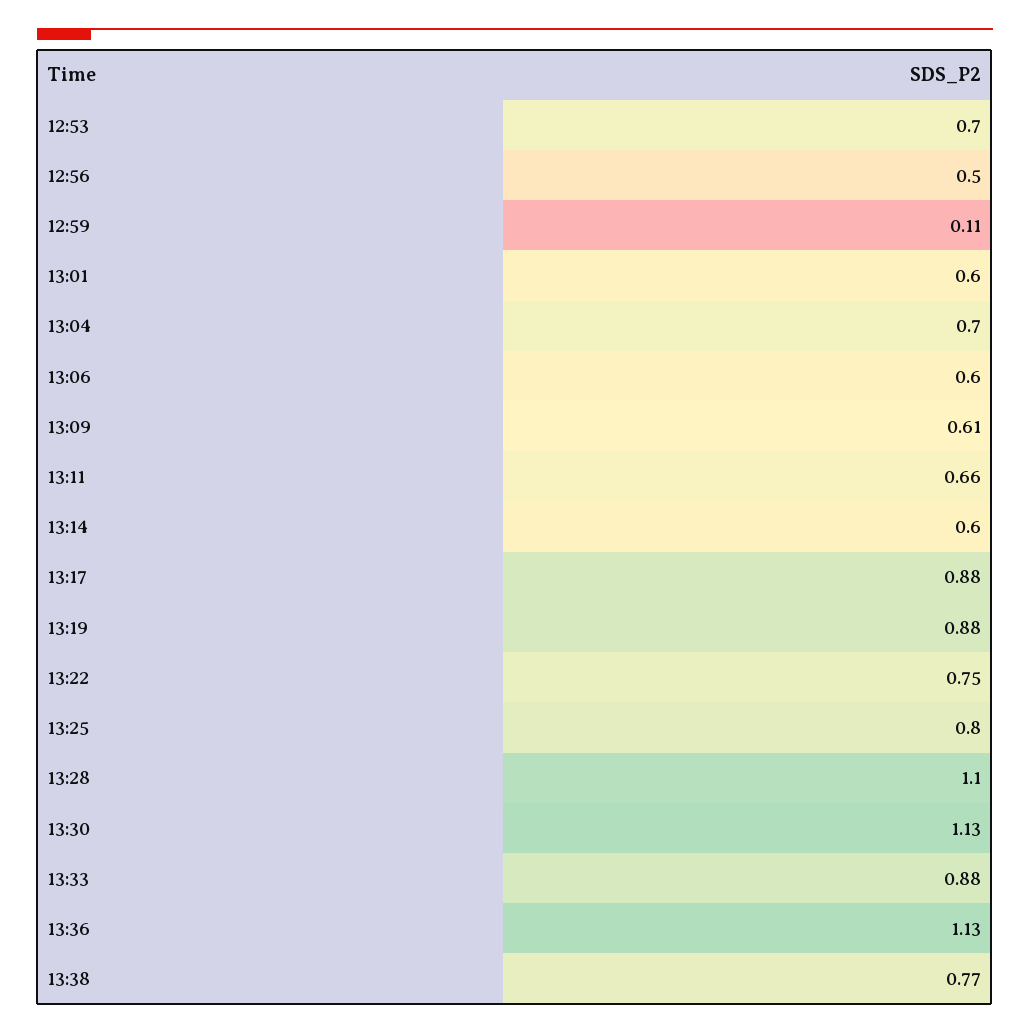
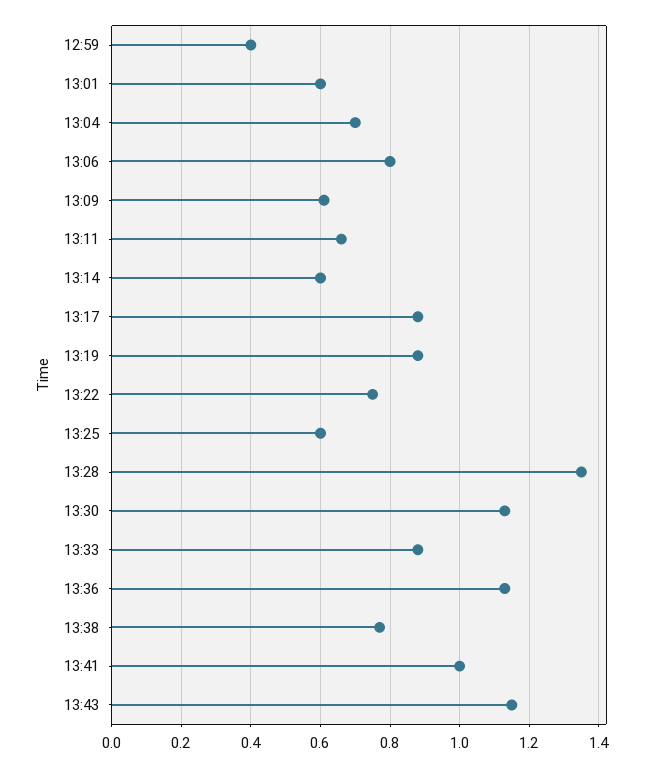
12:53: 0.7 -> none
12:56: 0.5 -> none
12:59: 0.11 -> 0.4
13:06: 0.6 -> 0.8
13:25: 0.8 -> 0.6
13:28: 1.1 -> 1.35
13:41: none -> 1
13:43: none -> 1.15

